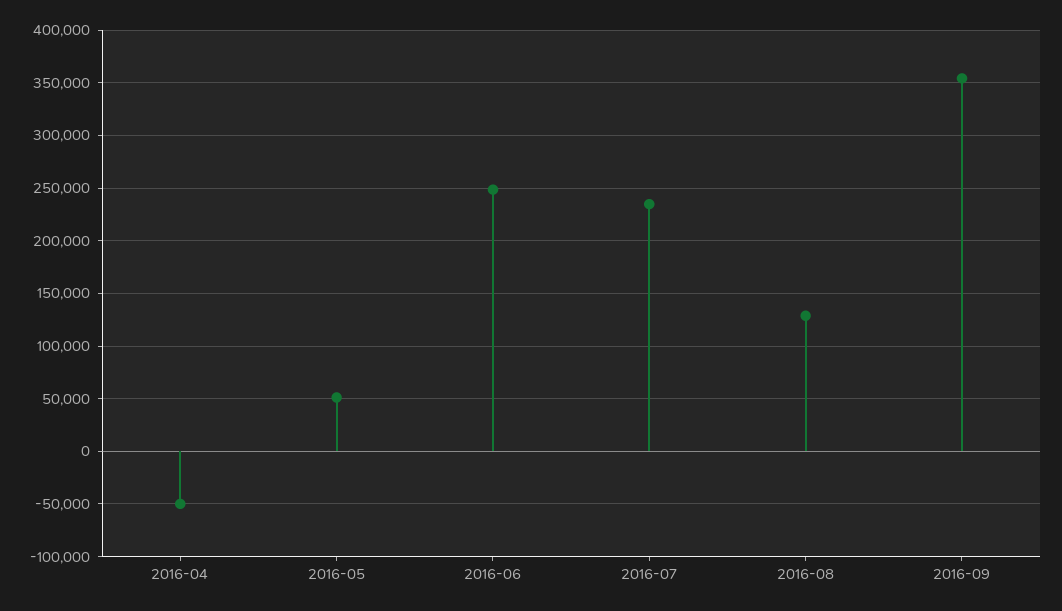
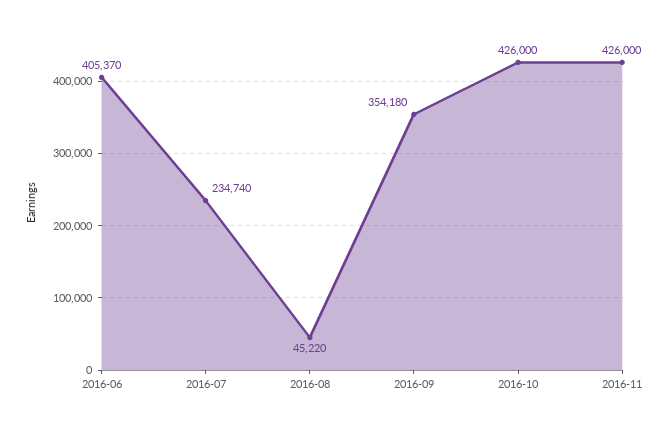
2016-04: -50000 -> none
2016-05: 50000 -> none
2016-06: 250000 -> 405370
2016-08: 130000 -> 45220
2016-10: none -> 426000
2016-11: none -> 426000

